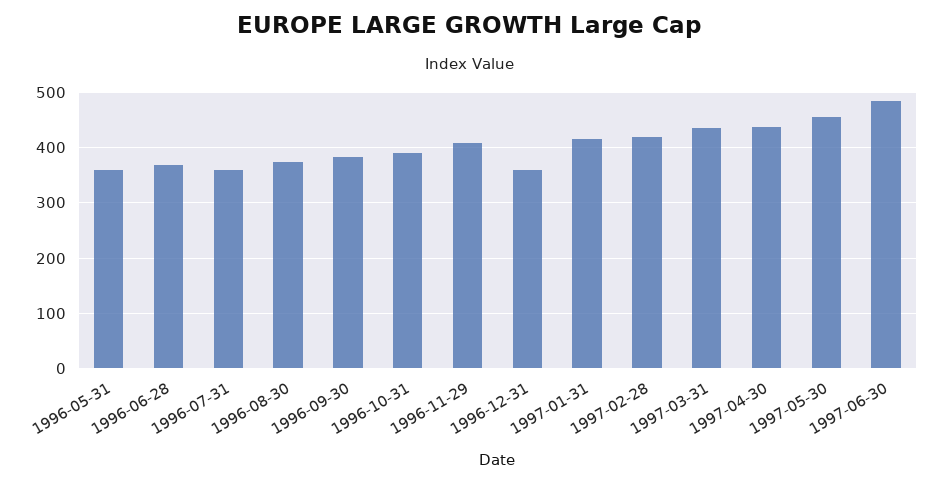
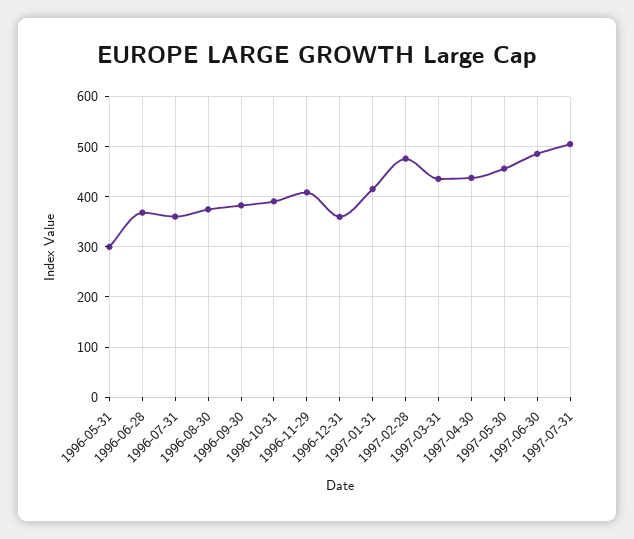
1996-05-31: 360 -> 300
1997-02-28: 420 -> 480
1997-07-31: none -> 500

